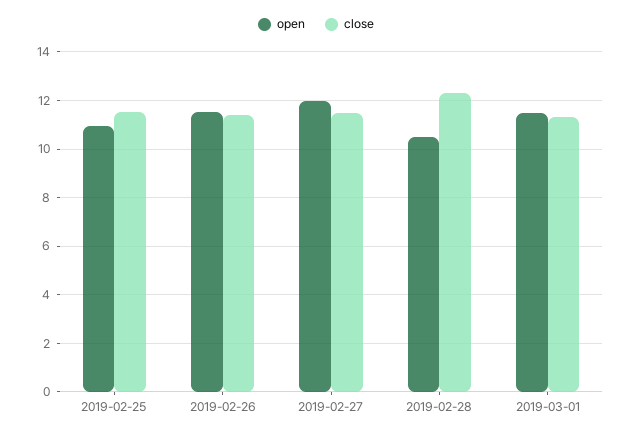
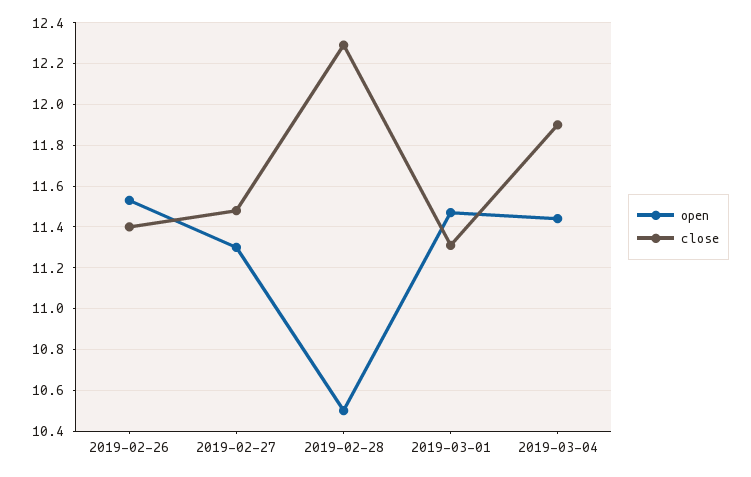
open, 2019-02-25: 11 -> none
close, 2019-02-25: 11.5 -> none
open, 2019-02-27: 12 -> 11.3
open, 2019-03-04: none -> 11.45
close, 2019-03-04: none -> 11.9

